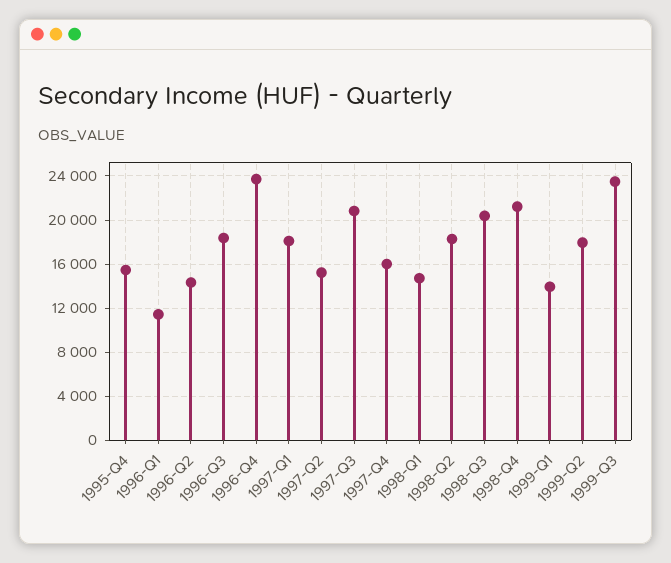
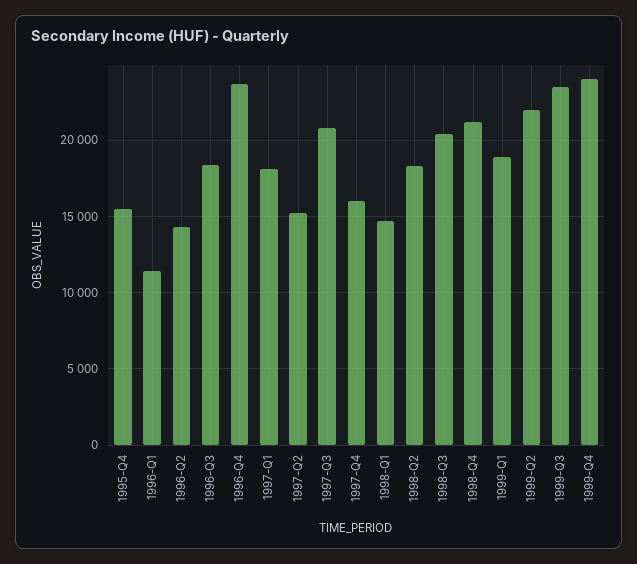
1999-Q1: 14000 -> 19000
1999-Q2: 18000 -> 22000
1999-Q4: none -> 24000

